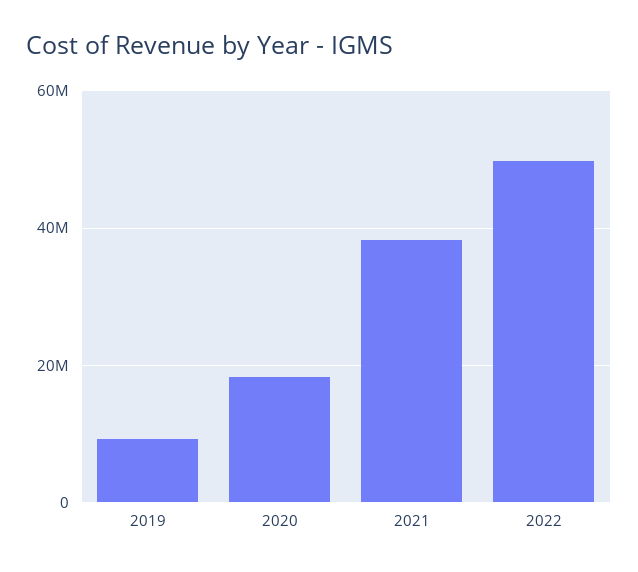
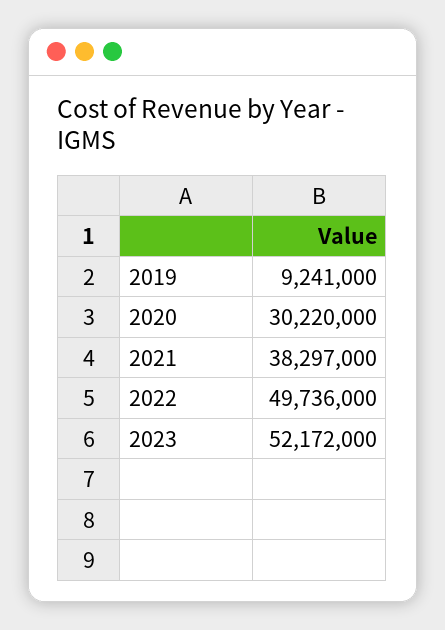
2020: 18000000 -> 30220000
2023: none -> 52172000

